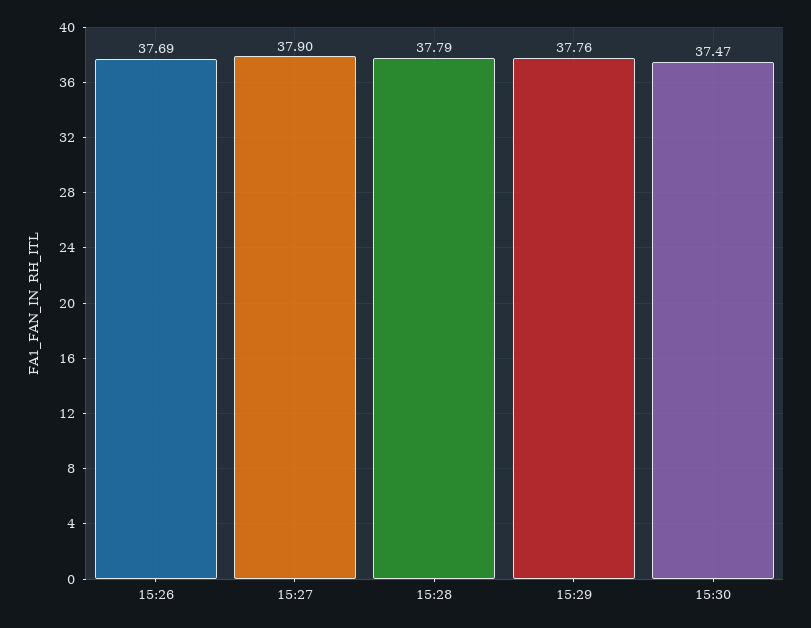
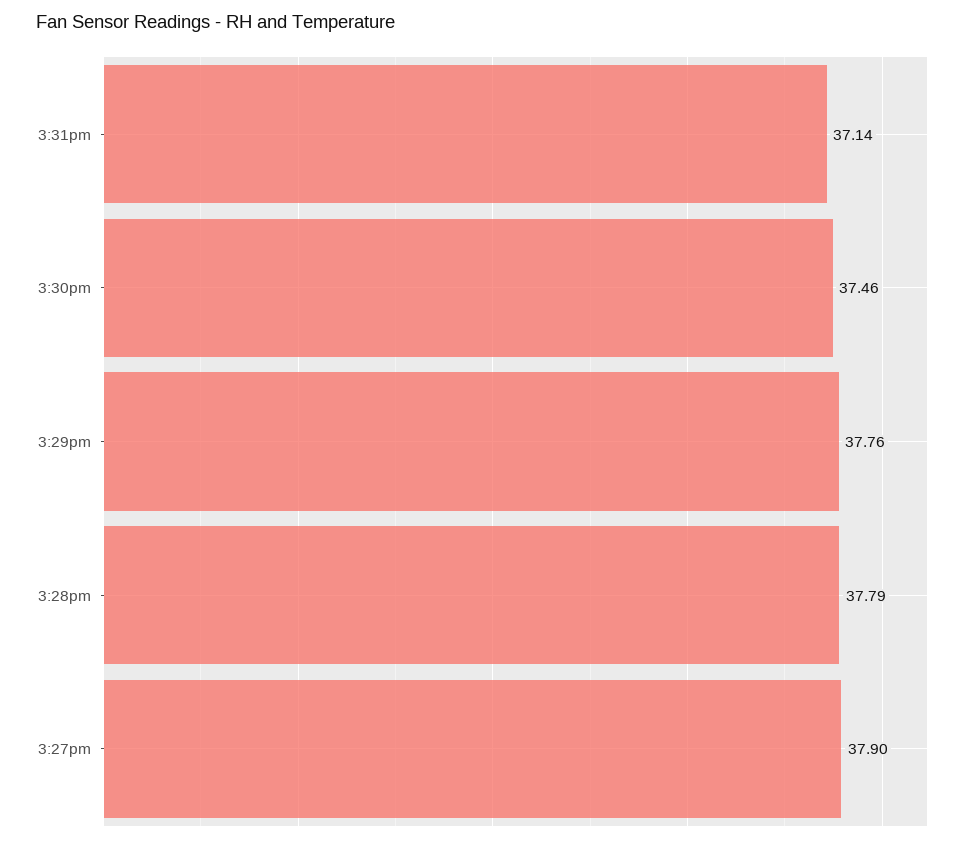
15:26: 37.69 -> none
15:30: 37.47 -> 37.46
3:31pm: none -> 37.14

